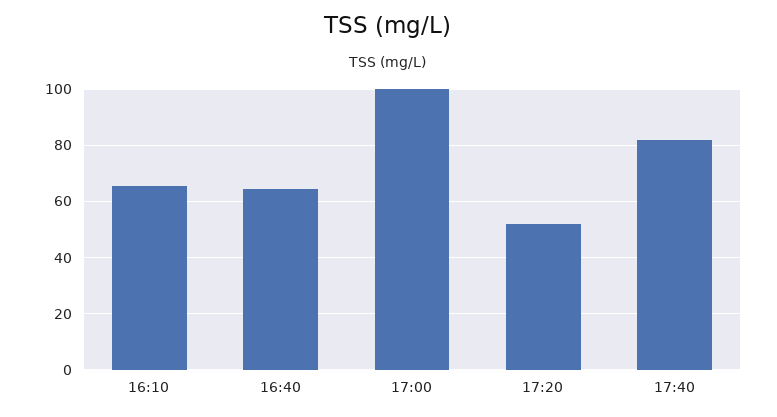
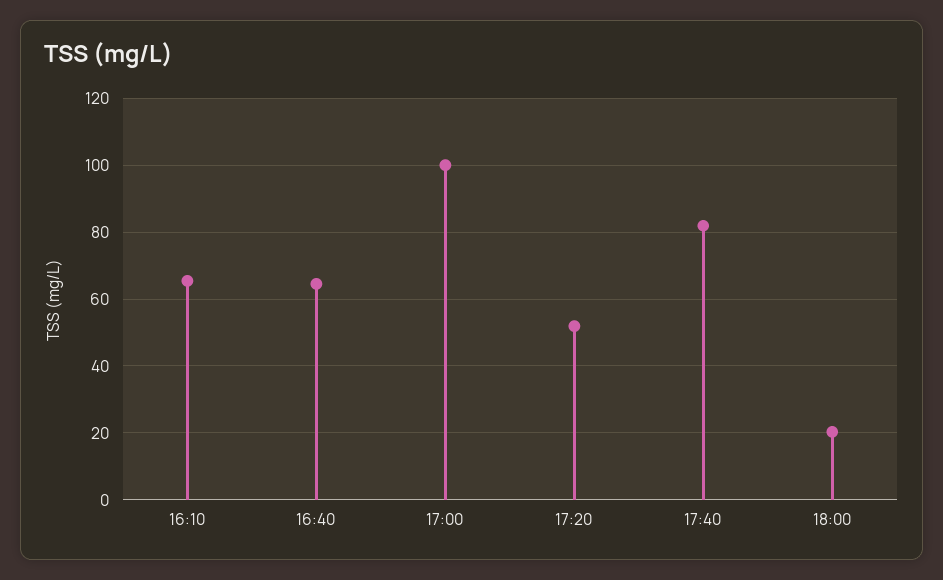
18:00: none -> 20

